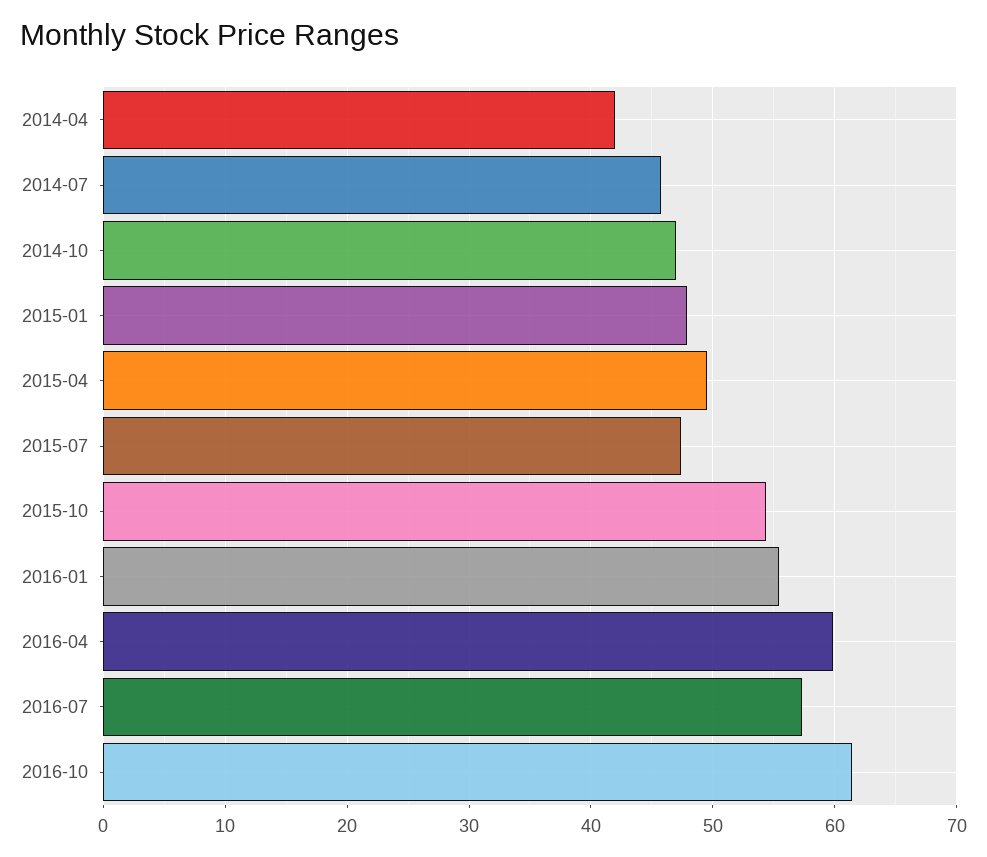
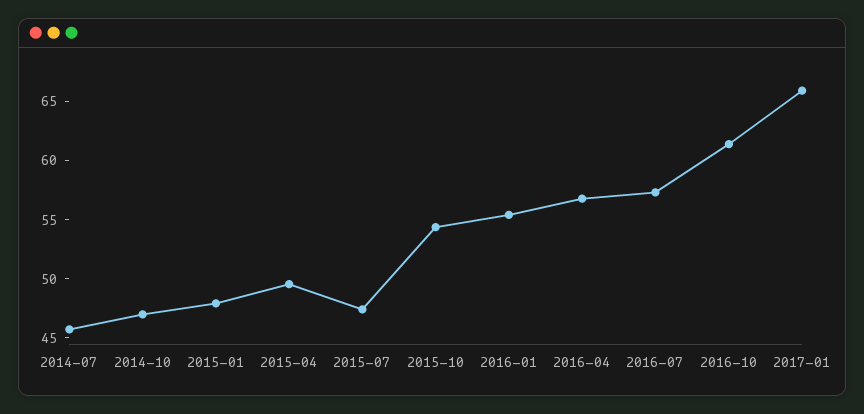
2014-04: 42 -> none
2016-04: 60 -> 57
2017-01: none -> 66

